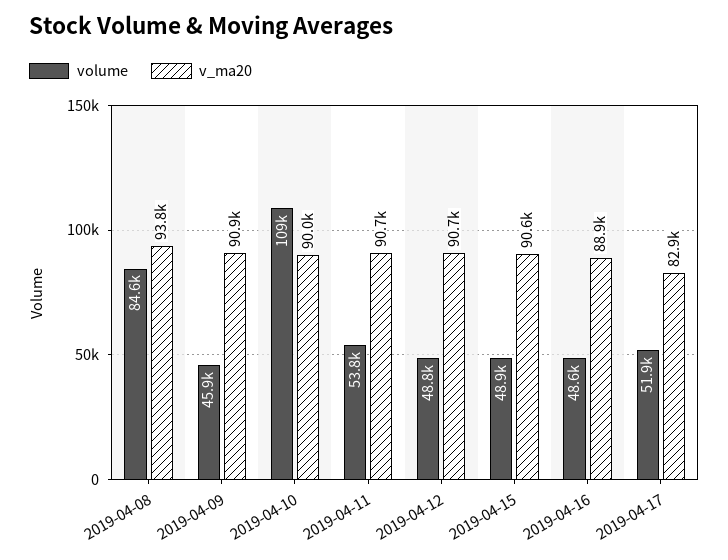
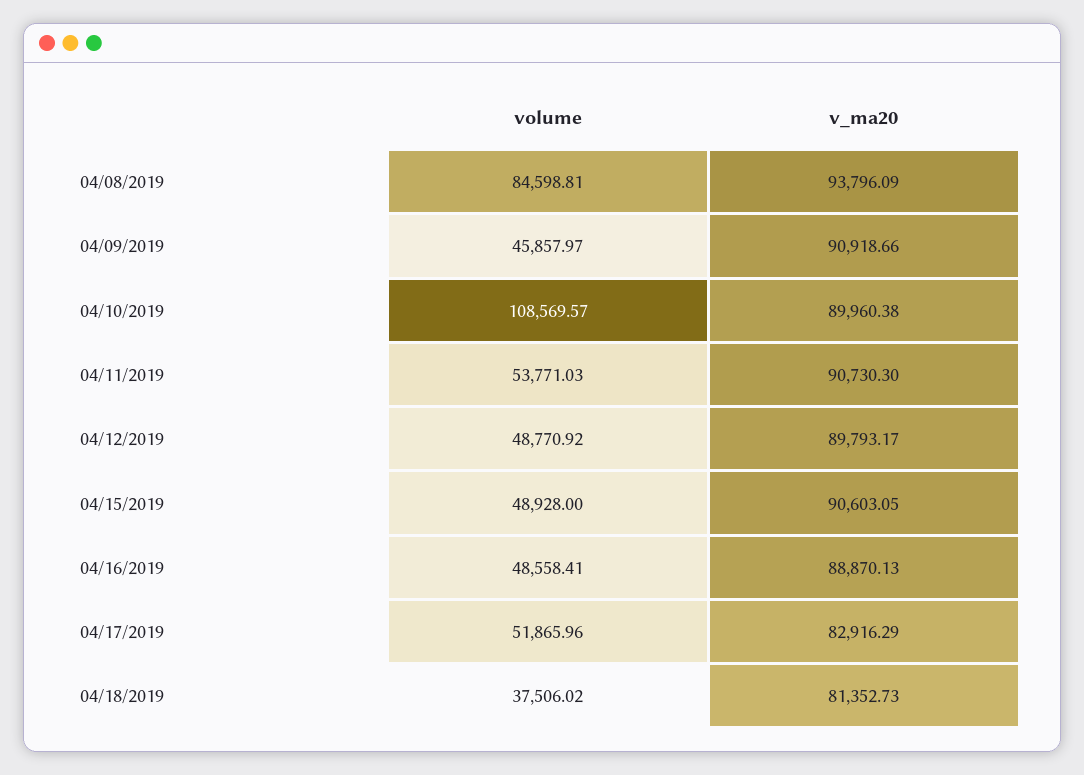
v_ma20, 2019-04-12: 90700 -> 89793.17
volume, 04/18/2019: none -> 37506.02
v_ma20, 04/18/2019: none -> 81352.73

